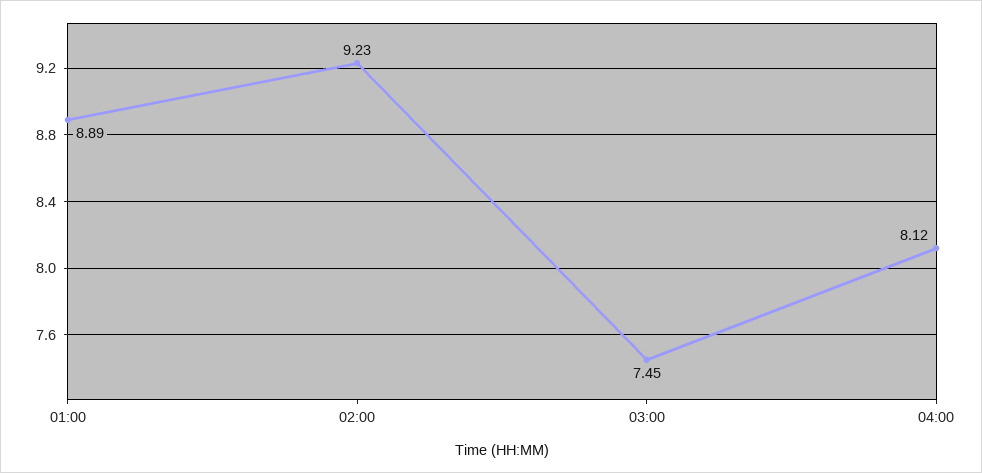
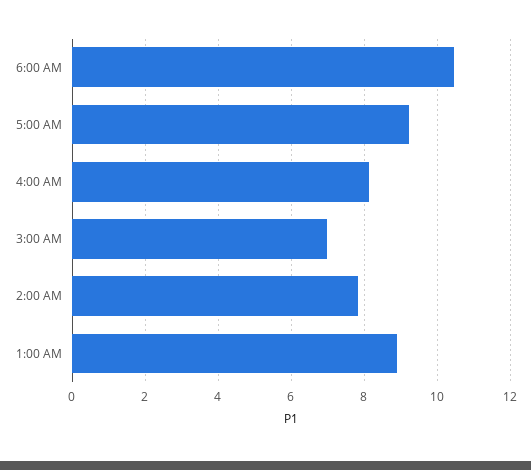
02:00: 9.23 -> 7.8
03:00: 7.45 -> 7
6:00 AM: none -> 10.4
5:00 AM: none -> 9.2

